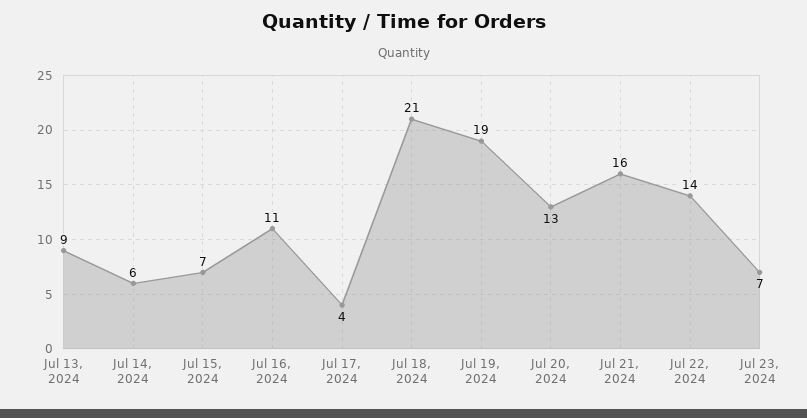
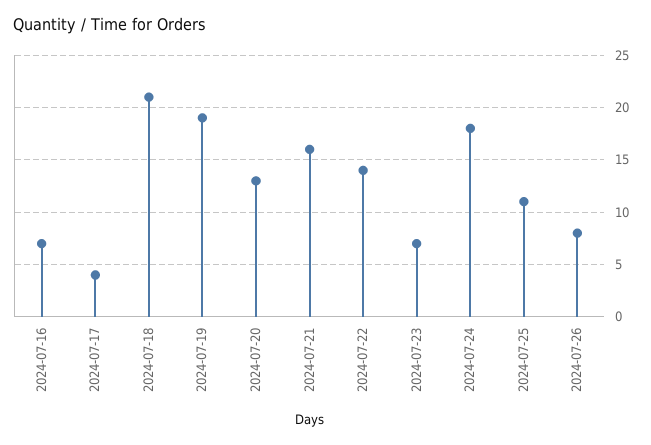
Jul 13, 2024: 9 -> none
Jul 14, 2024: 6 -> none
Jul 15, 2024: 7 -> none
Jul 16, 2024: 11 -> 7
2024-07-24: none -> 18
2024-07-25: none -> 11
2024-07-26: none -> 8

